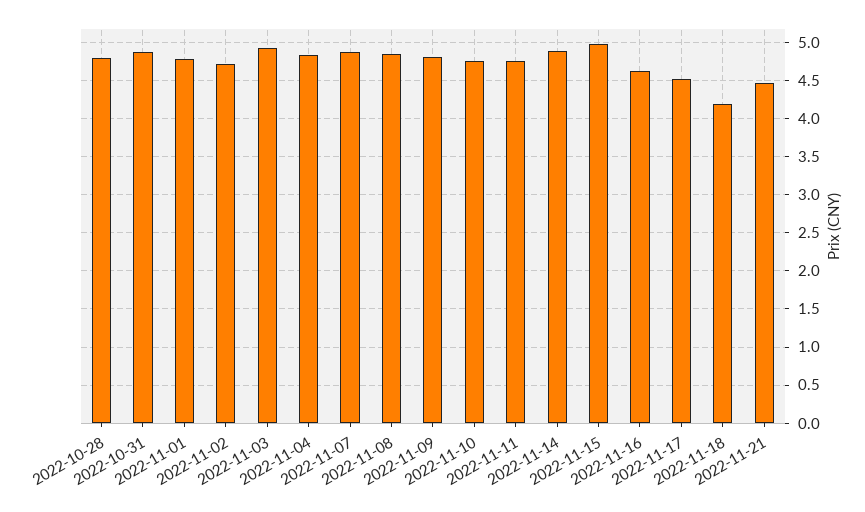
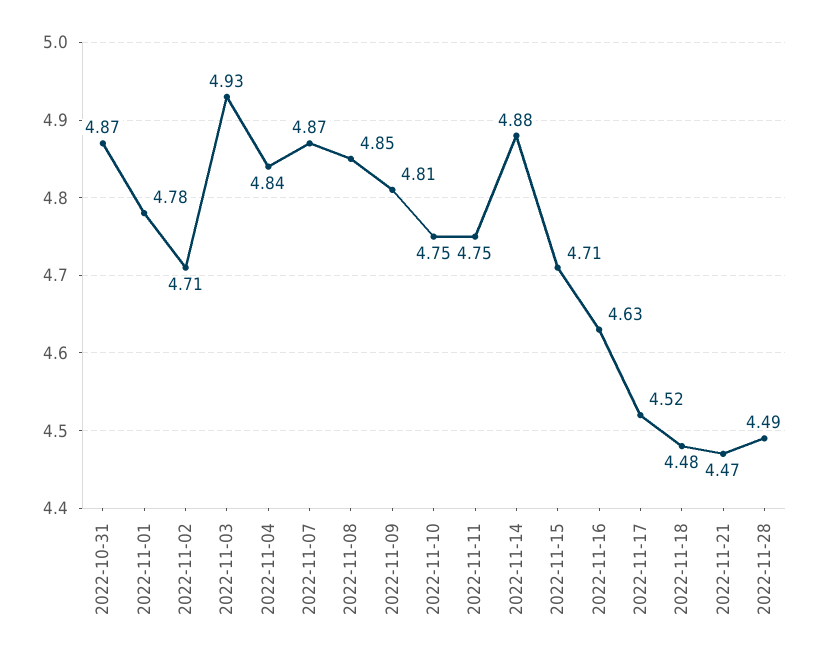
2022-10-28: 4.8 -> none
2022-11-15: 5 -> 4.71
2022-11-18: 4.2 -> 4.48
2022-11-28: none -> 4.49

